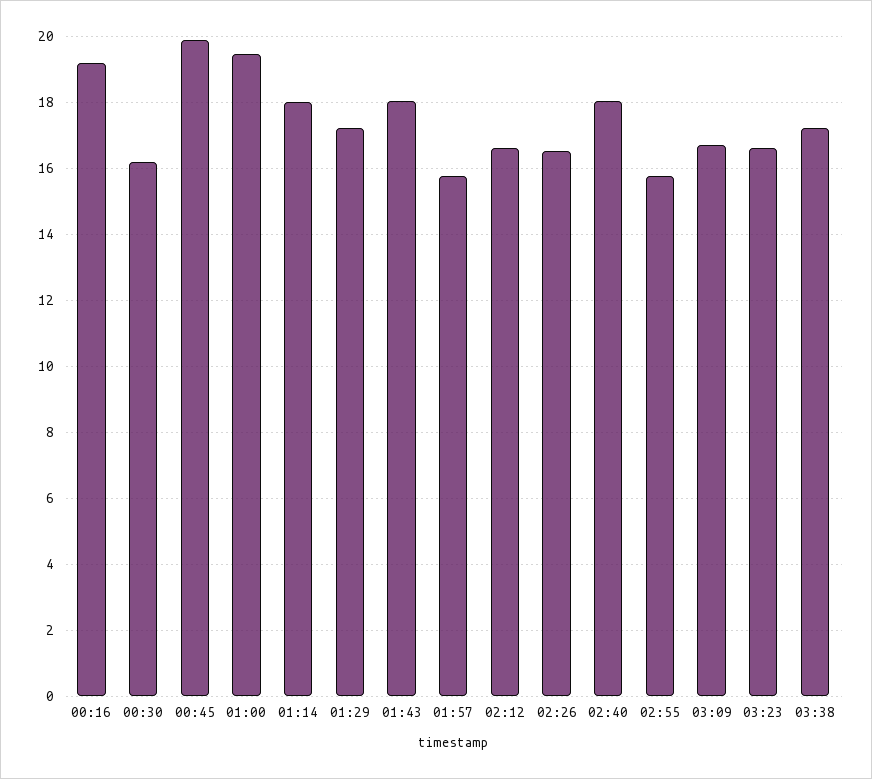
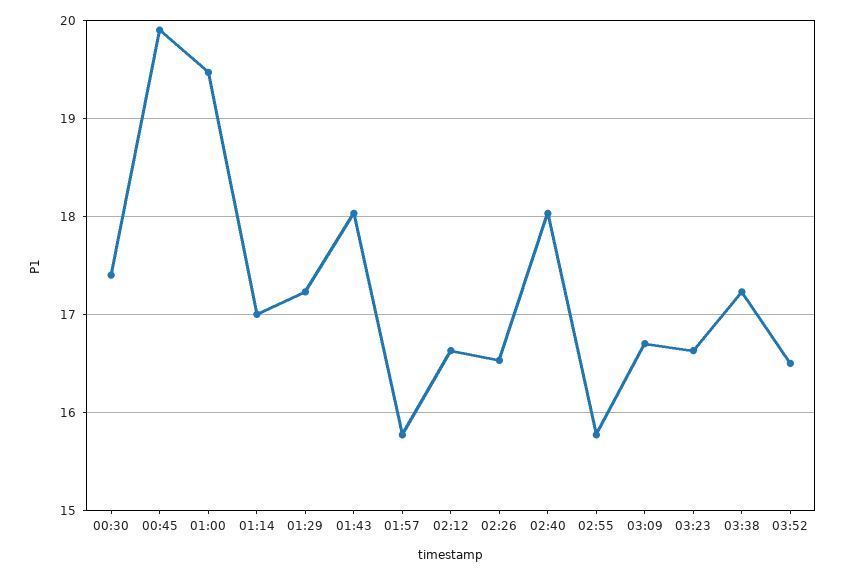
00:16: 19.2 -> none
00:30: 16.2 -> 17.4
01:14: 18 -> 17
03:52: none -> 16.5

